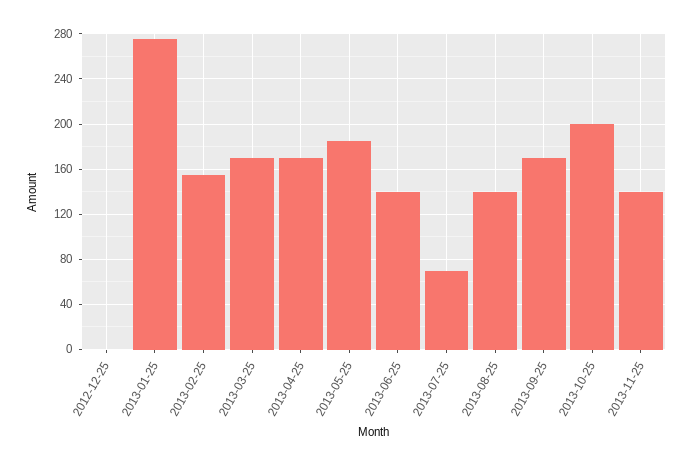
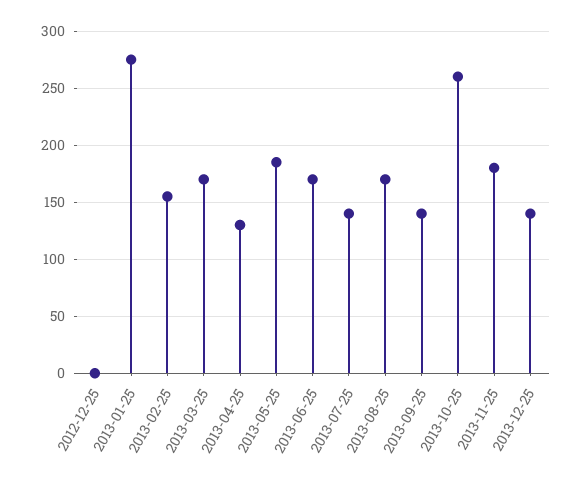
2013-04-25: 170 -> 130
2013-06-25: 140 -> 170
2013-07-25: 70 -> 140
2013-08-25: 140 -> 170
2013-09-25: 170 -> 140
2013-10-25: 200 -> 260
2013-11-25: 140 -> 180
2013-12-25: none -> 140

